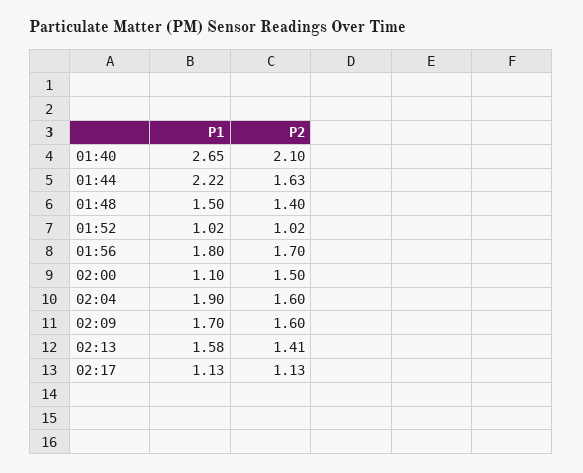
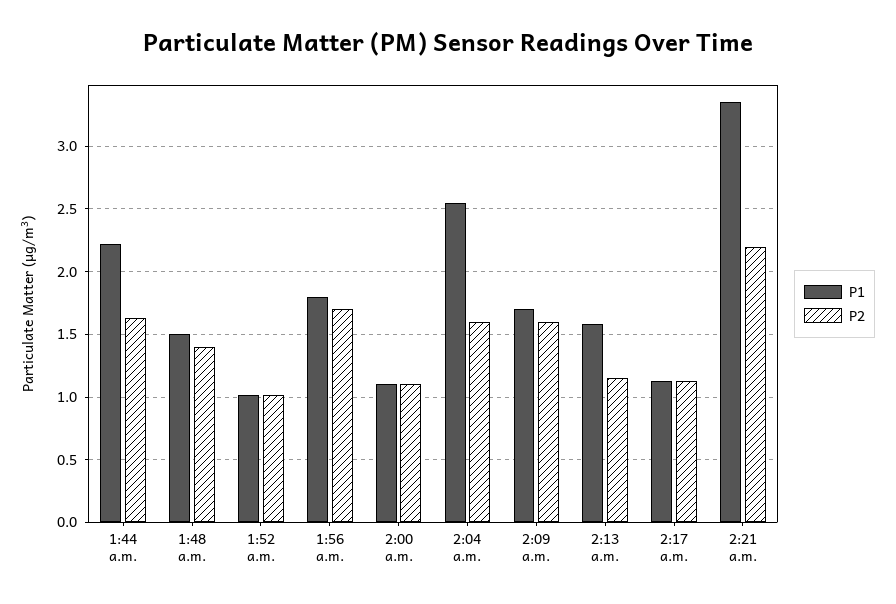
P1, 01:40: 2.65 -> none
P2, 01:40: 2.1 -> none
P2, 02:00: 1.5 -> 1.1
P1, 02:04: 1.9 -> 2.55
P2, 02:13: 1.41 -> 1.15
P1, 2:21 a.m.: none -> 3.35
P2, 2:21 a.m.: none -> 2.2

